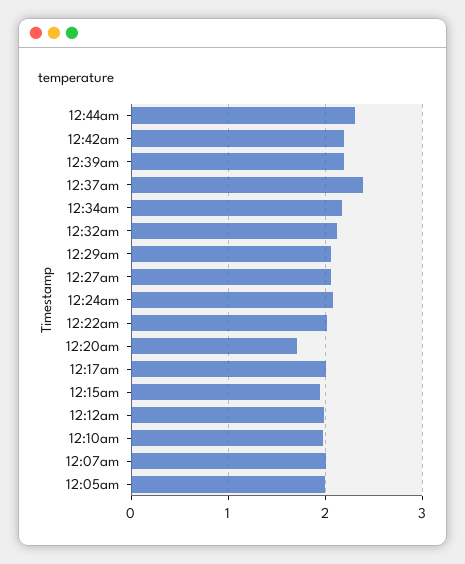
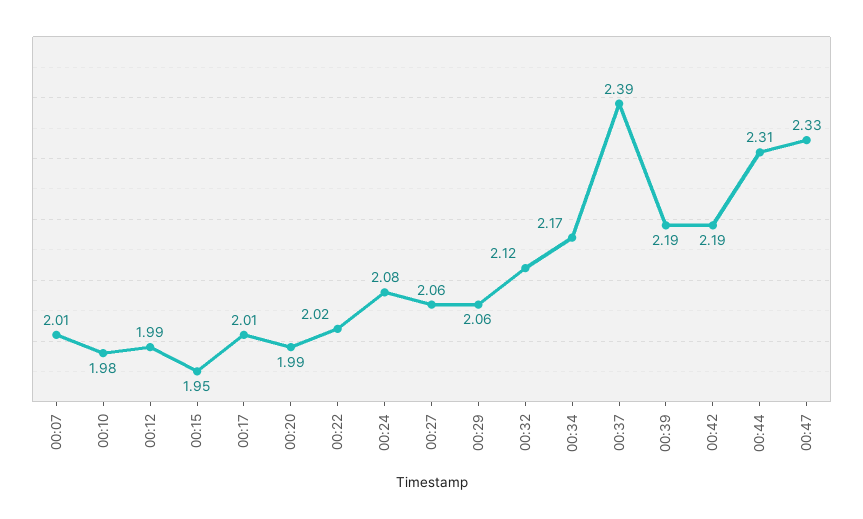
12:20am: 1.7 -> 1.99
12:05am: 2 -> none
00:47: none -> 2.33

